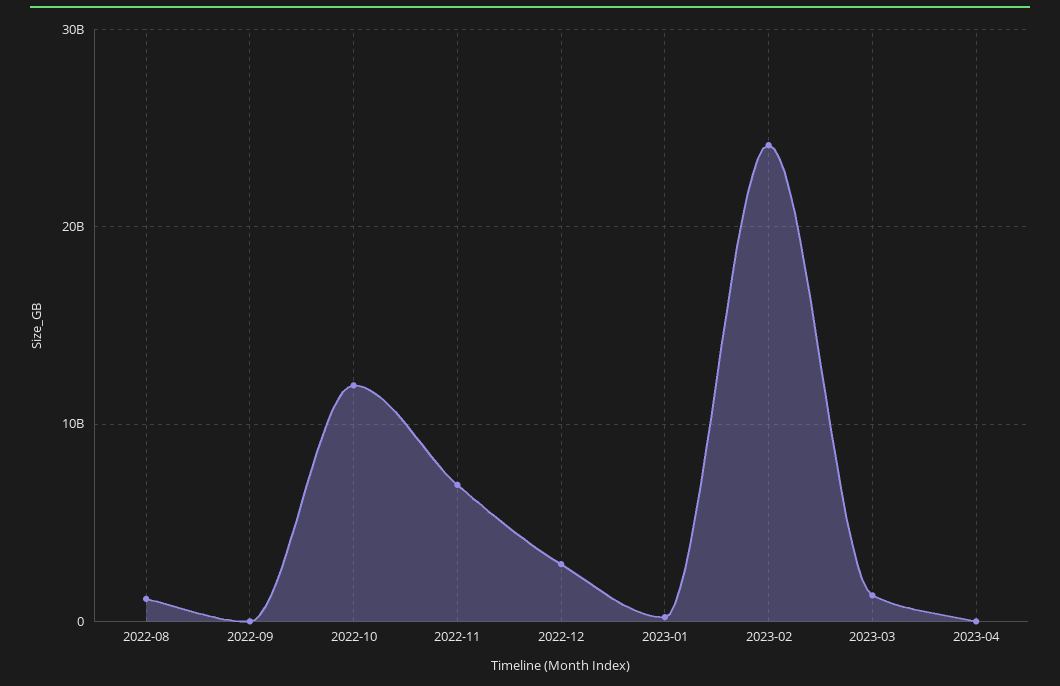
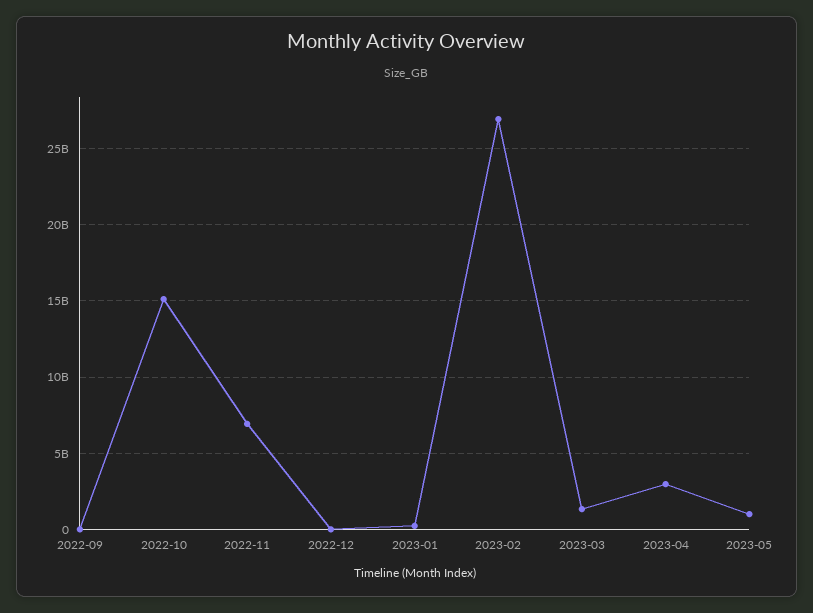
2022-08: 1000000000 -> none
2022-10: 12000000000 -> 15000000000
2022-12: 3000000000 -> 0
2023-02: 24000000000 -> 27000000000
2023-04: 0 -> 3000000000
2023-05: none -> 1000000000

